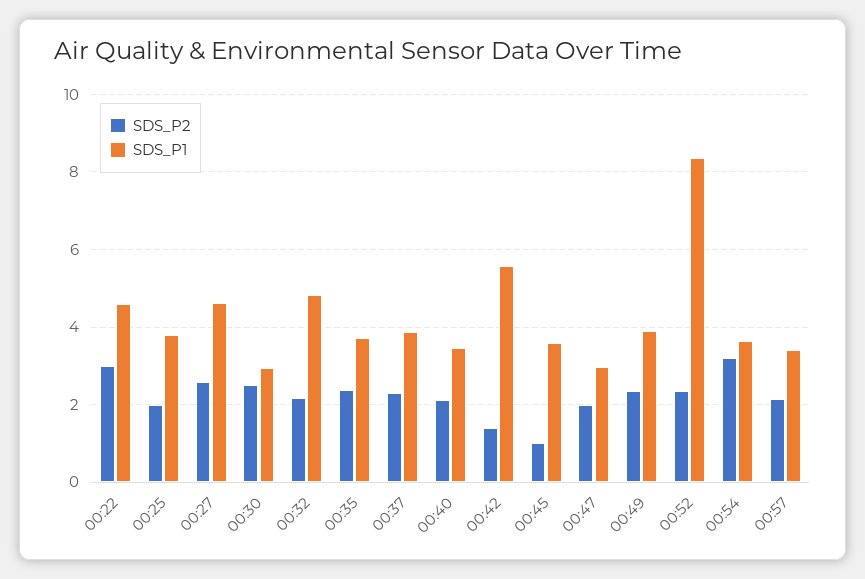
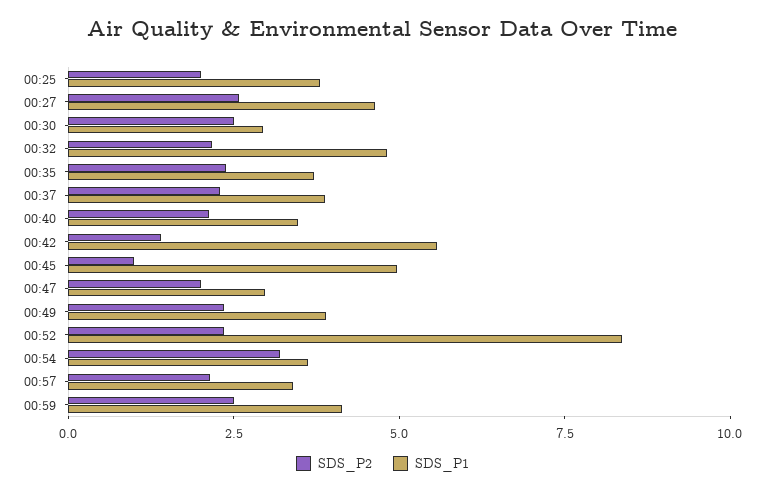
SDS_P2, 00:22: 3 -> none
SDS_P1, 00:22: 4.6 -> none
SDS_P1, 00:45: 3.6 -> 5
SDS_P2, 00:59: none -> 2.5
SDS_P1, 00:59: none -> 4

